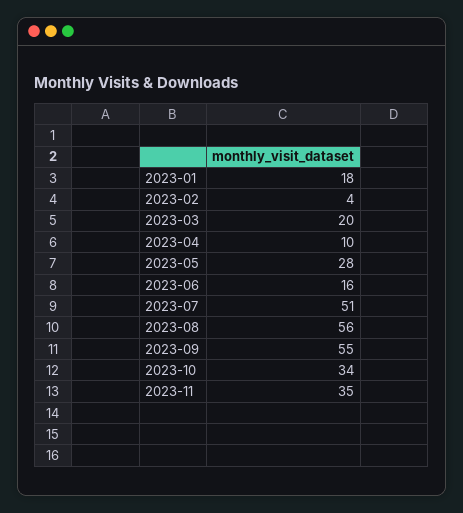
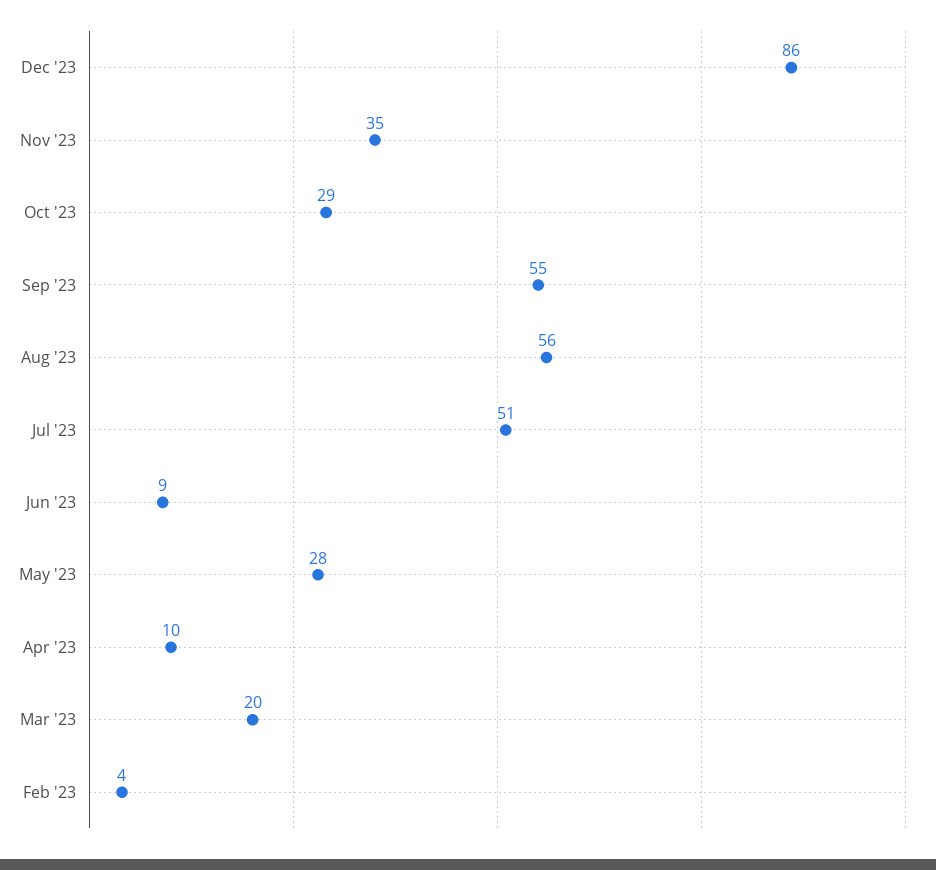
2023-01: 18 -> none
2023-06: 16 -> 9
2023-10: 34 -> 29
Dec '23: none -> 86

